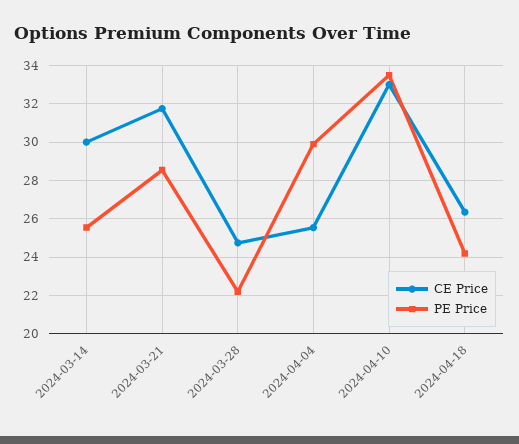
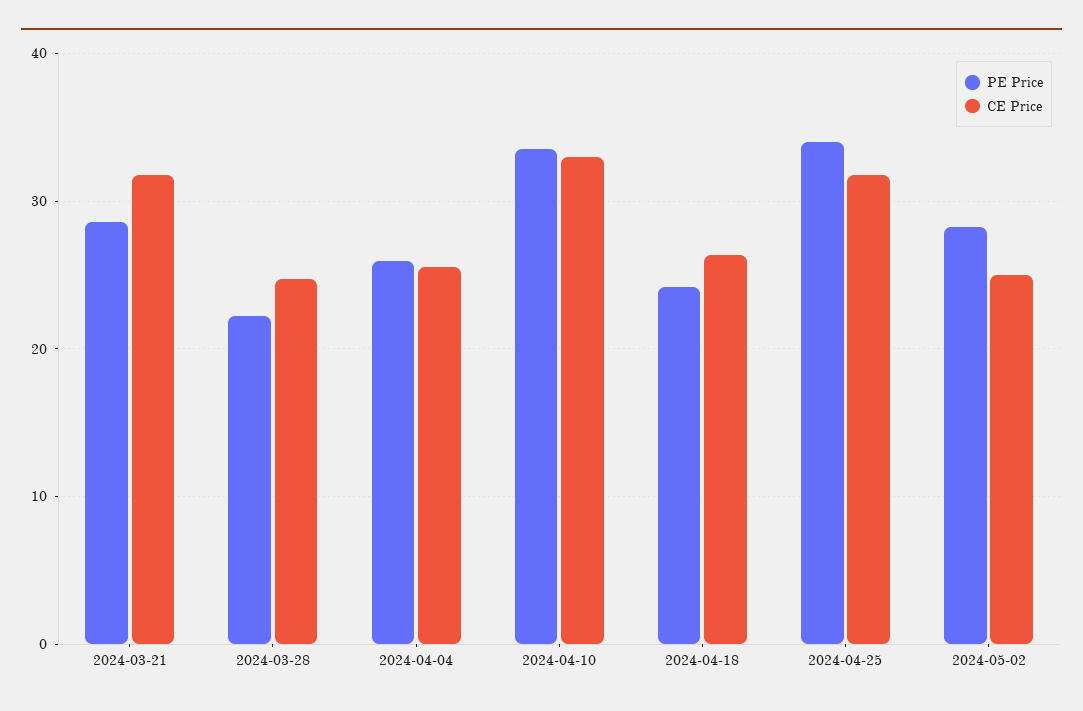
CE Price, 2024-03-14: 30 -> none
PE Price, 2024-03-14: 25.5 -> none
PE Price, 2024-04-04: 30 -> 26
PE Price, 2024-04-25: none -> 34
CE Price, 2024-04-25: none -> 32
PE Price, 2024-05-02: none -> 28
CE Price, 2024-05-02: none -> 25

